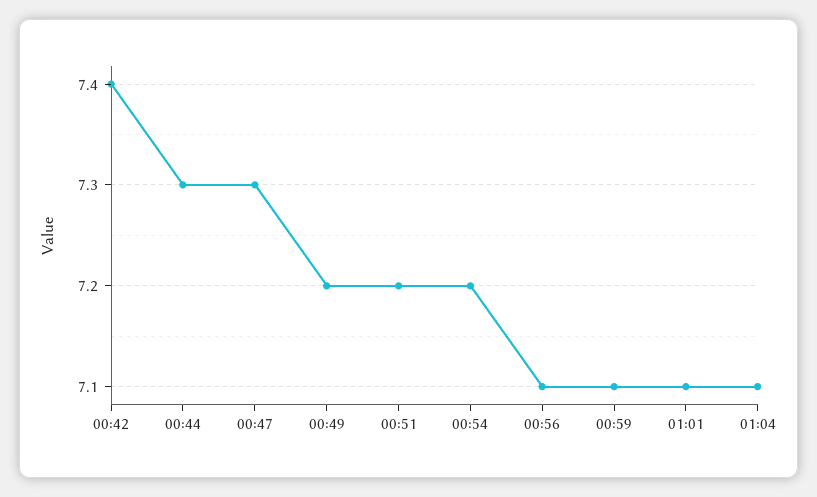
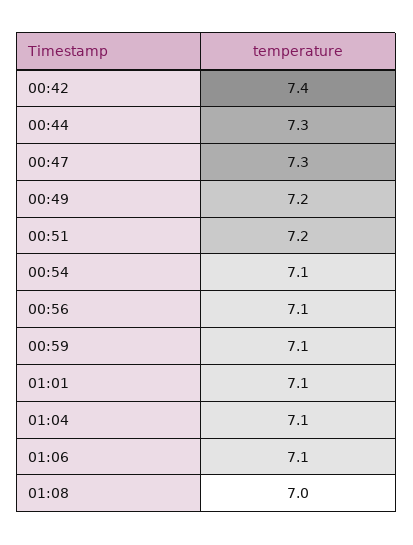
00:54: 7.2 -> 7.1
01:06: none -> 7.1
01:08: none -> 7

